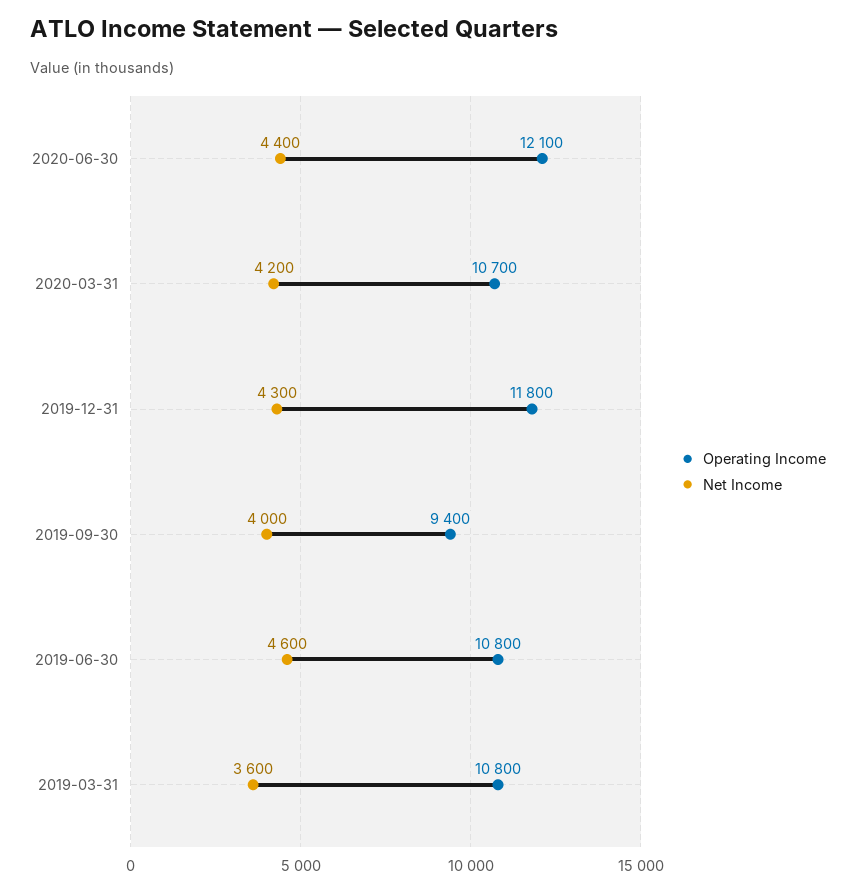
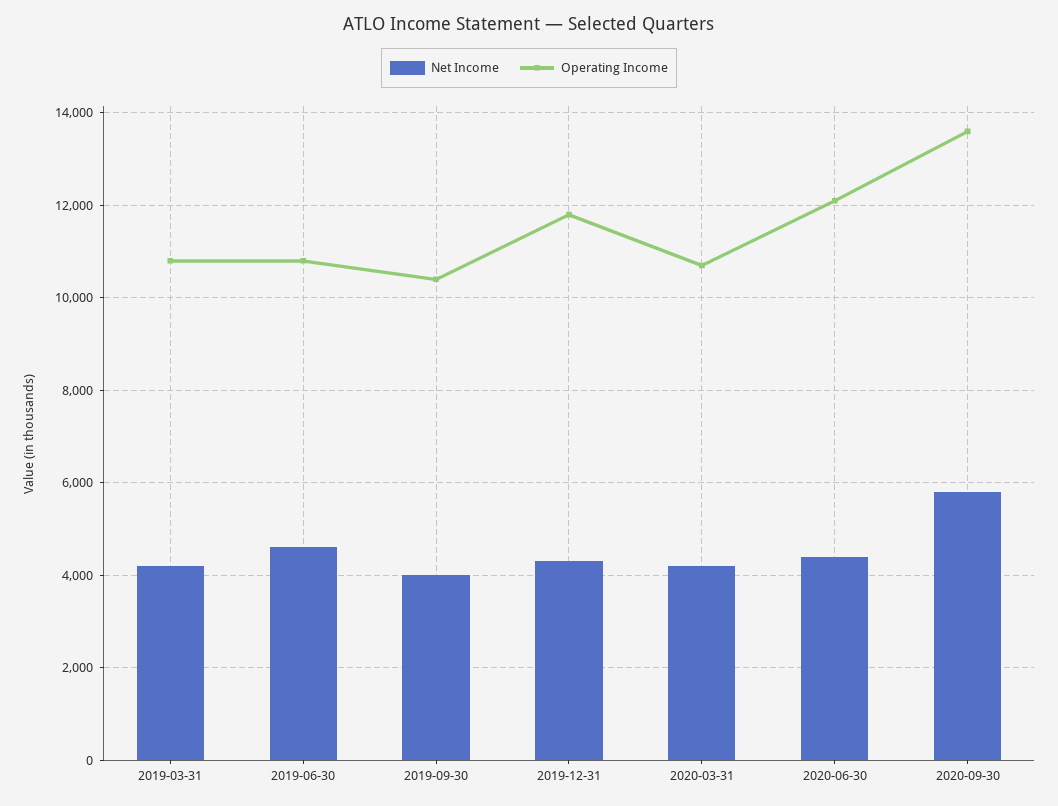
Operating Income, 2019-09-30: 9400 -> 10400
Net Income, 2019-03-31: 3600 -> 4200
Net Income, 2020-09-30: none -> 5800
Operating Income, 2020-09-30: none -> 13600

